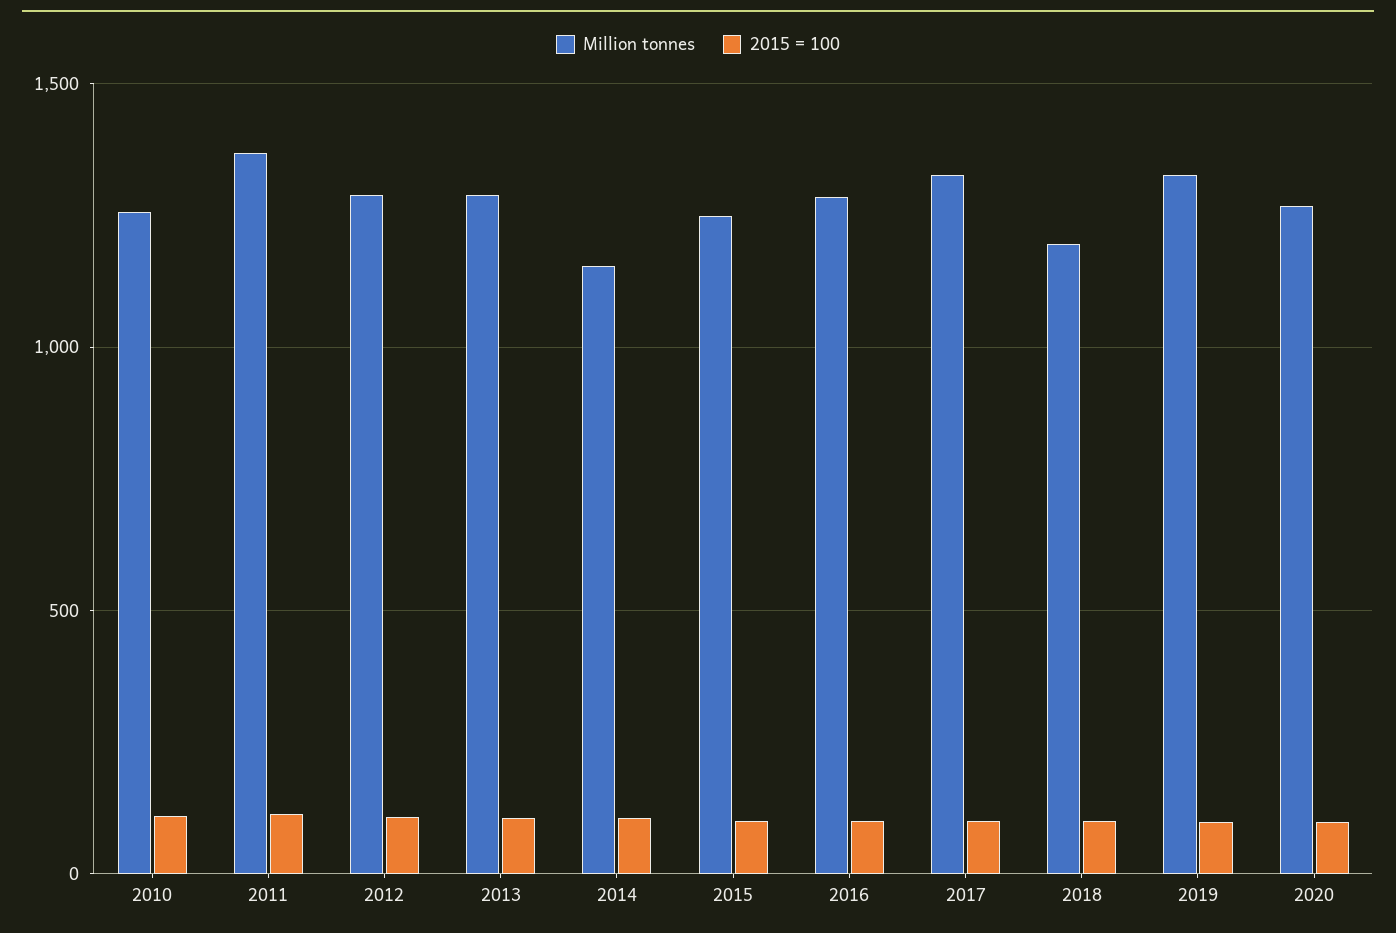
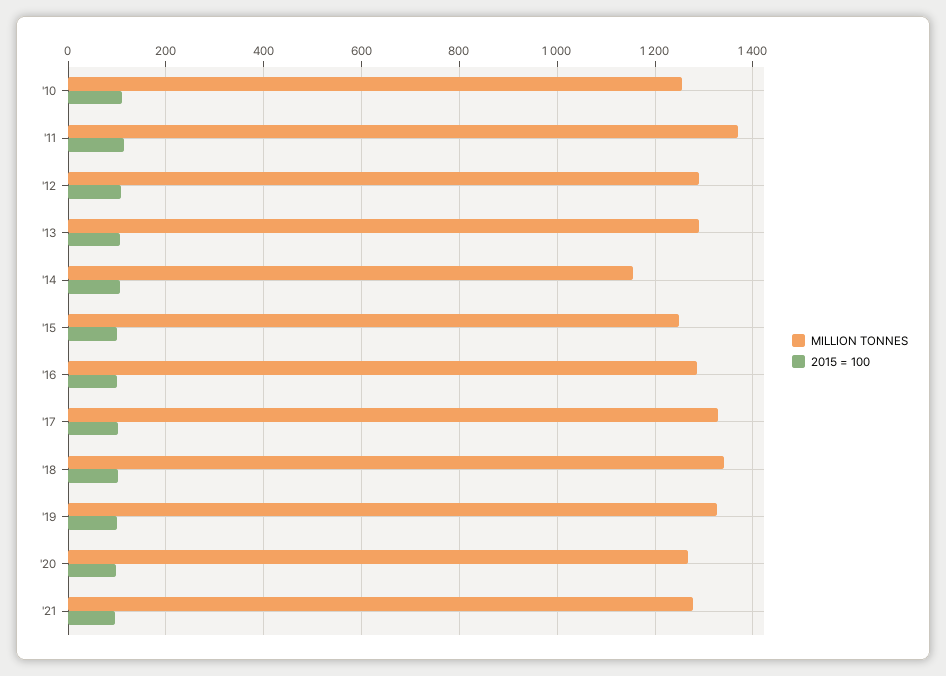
Million tonnes, 2018: 1200 -> 1340
Million tonnes, '21: none -> 1280
2015 = 100, '21: none -> 100

